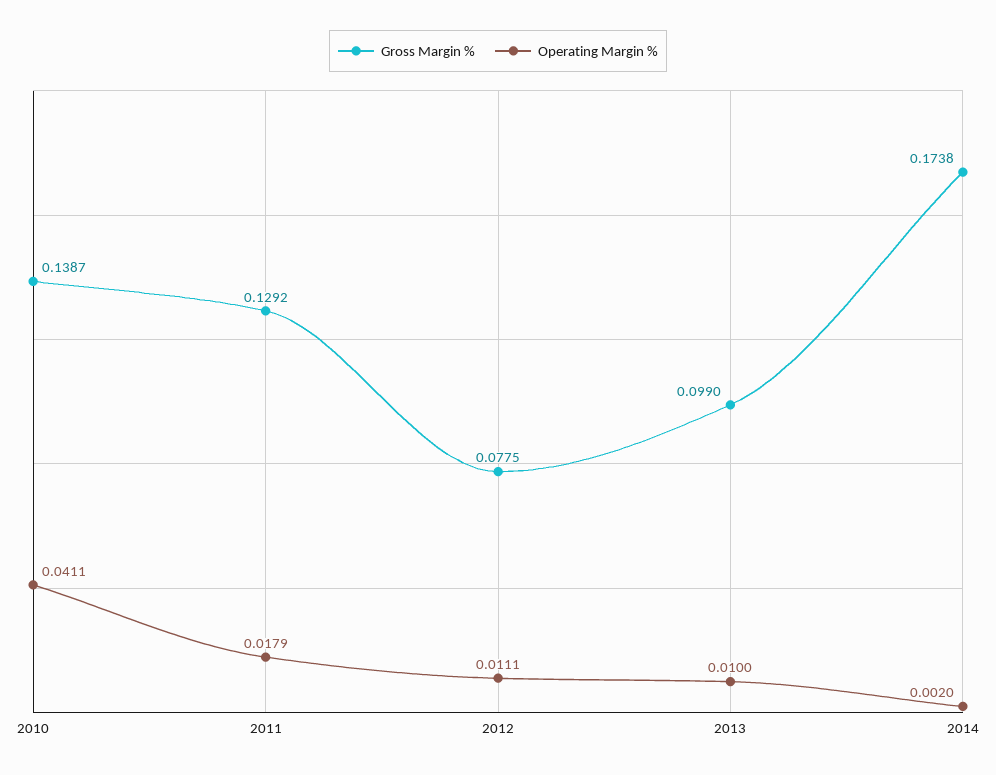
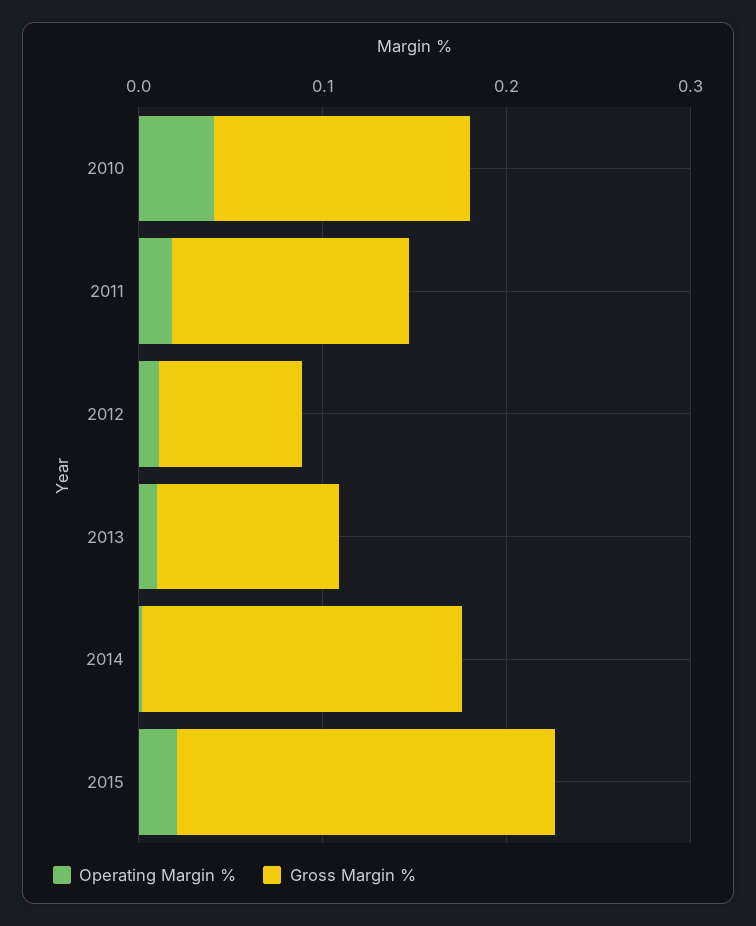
Operating Margin %, 2015: none -> 0.02
Gross Margin %, 2015: none -> 0.2

